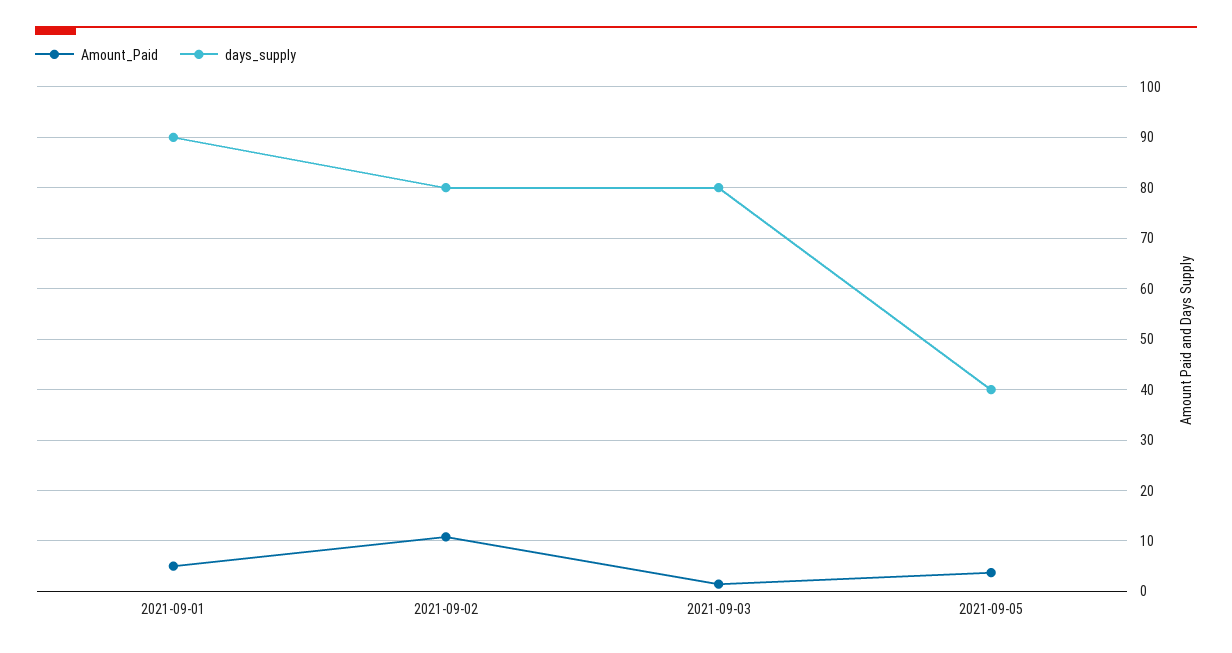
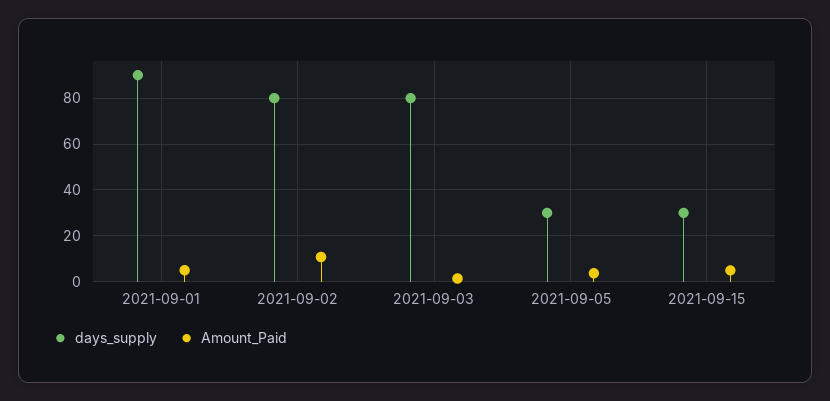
days_supply, 2021-09-05: 40 -> 30
days_supply, 2021-09-15: none -> 30
Amount_Paid, 2021-09-15: none -> 5

